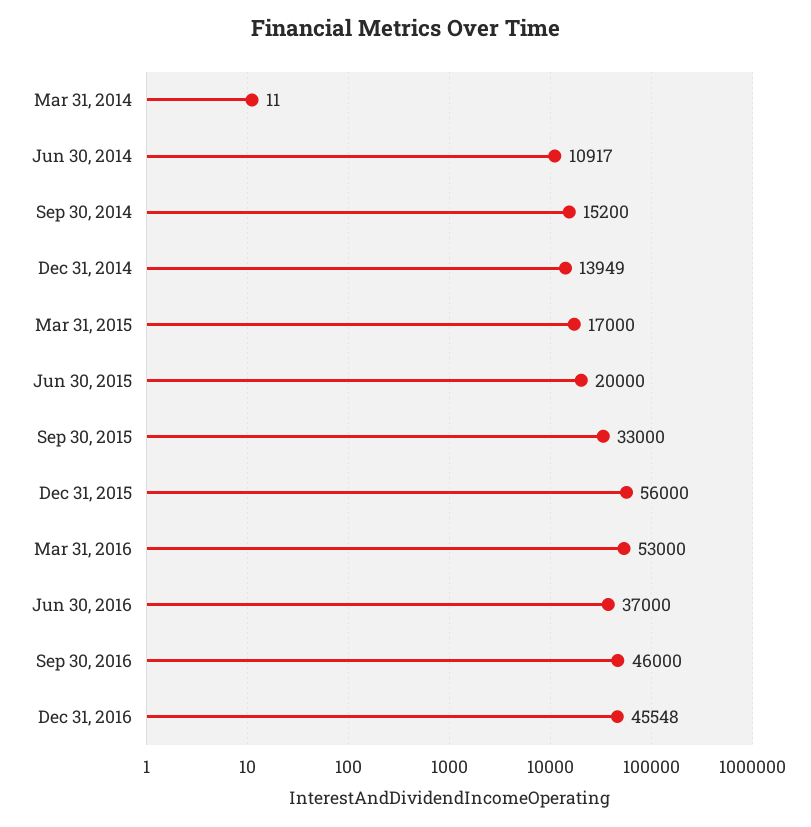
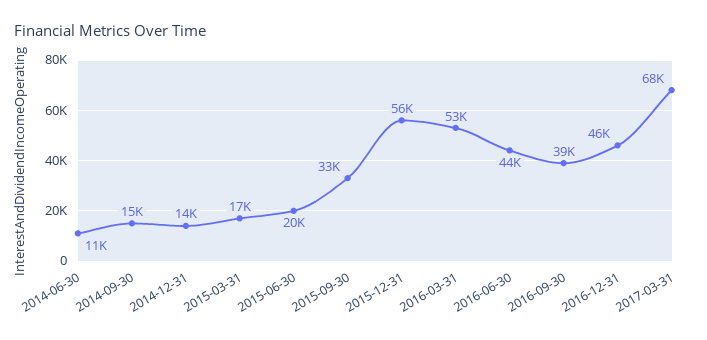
Mar 31, 2014: 11 -> none
Jun 30, 2016: 37000 -> 44000
Sep 30, 2016: 46000 -> 39000
2017-03-31: none -> 68000

